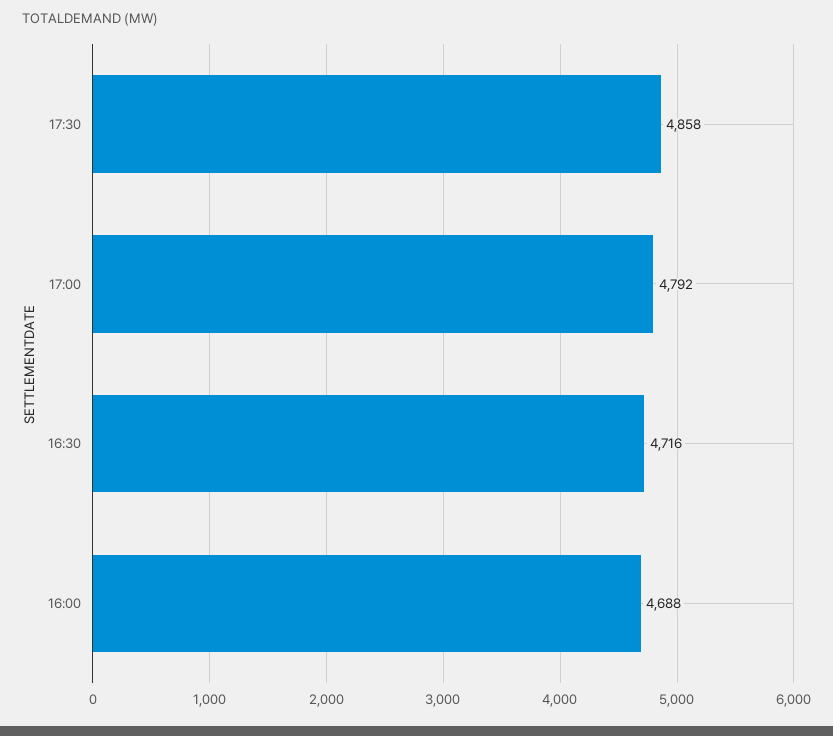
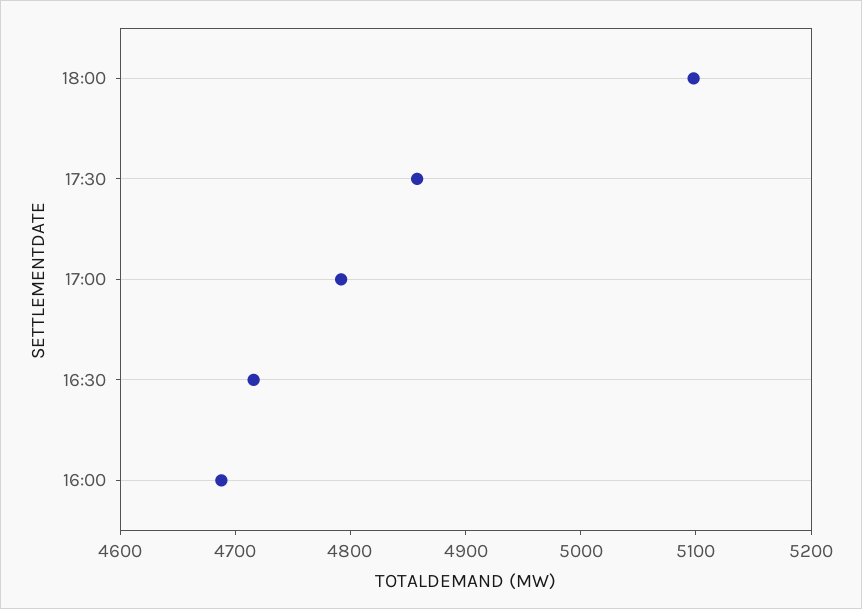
18:00: none -> 5100

